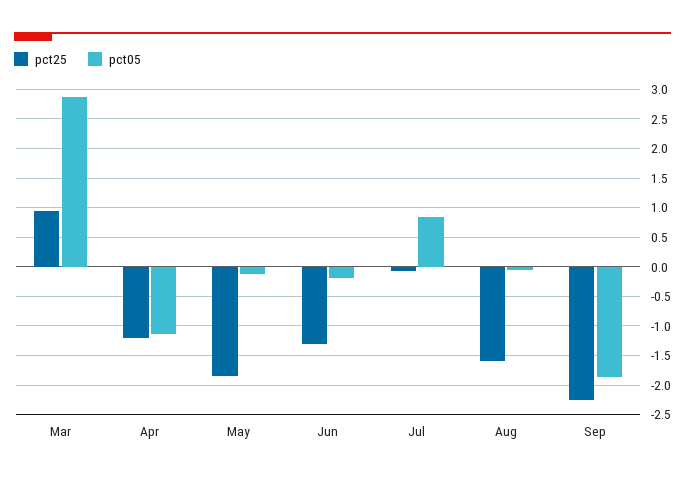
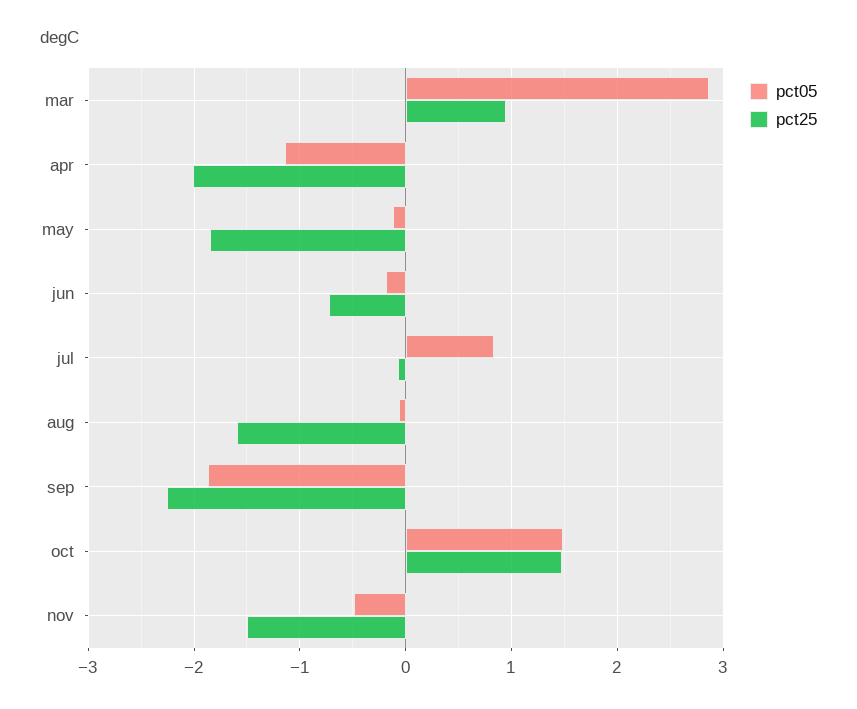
pct25, Apr: -1.25 -> -2
pct25, Jun: -1.25 -> -0.7
pct05, oct: none -> 1.5
pct25, oct: none -> 1.5
pct05, nov: none -> -0.5
pct25, nov: none -> -1.5

